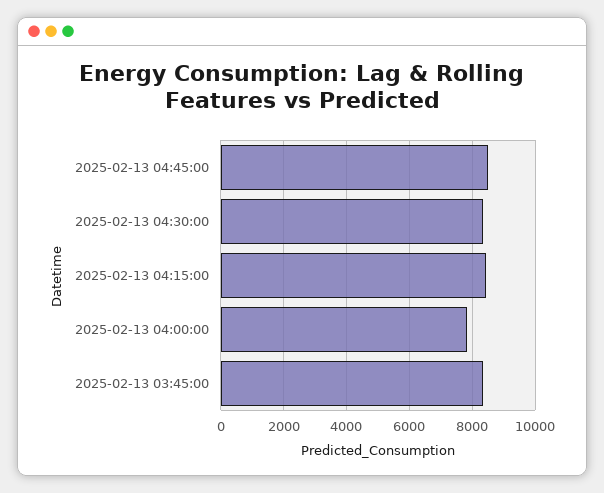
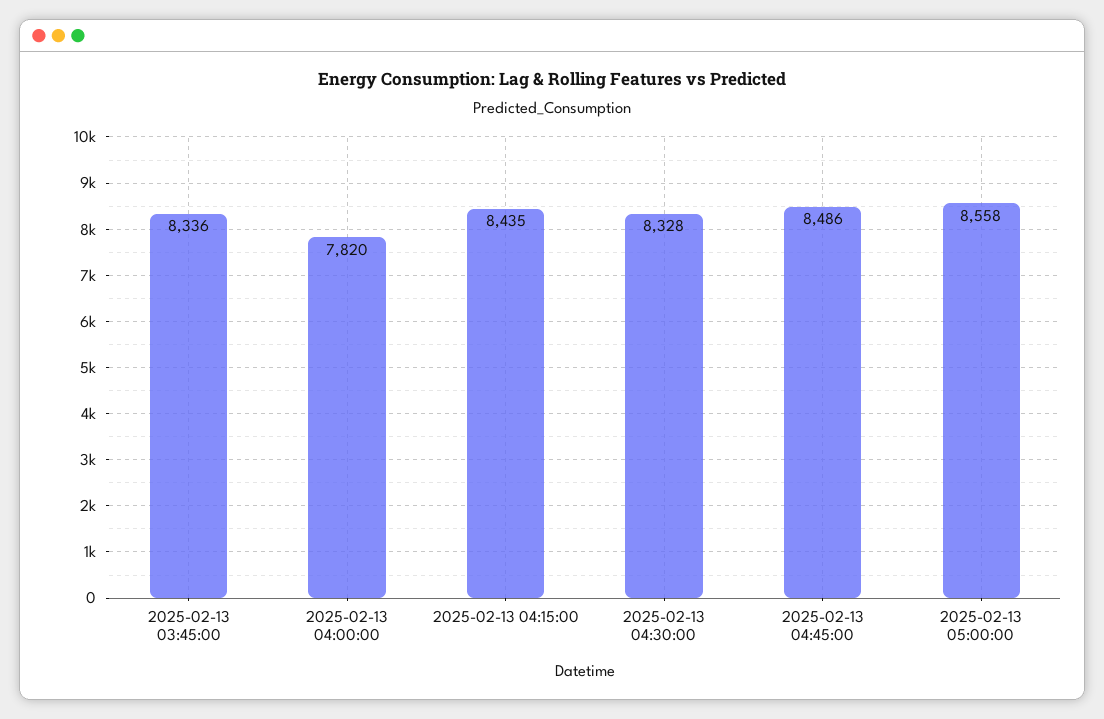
2025-02-13 05:00:00: none -> 8558

